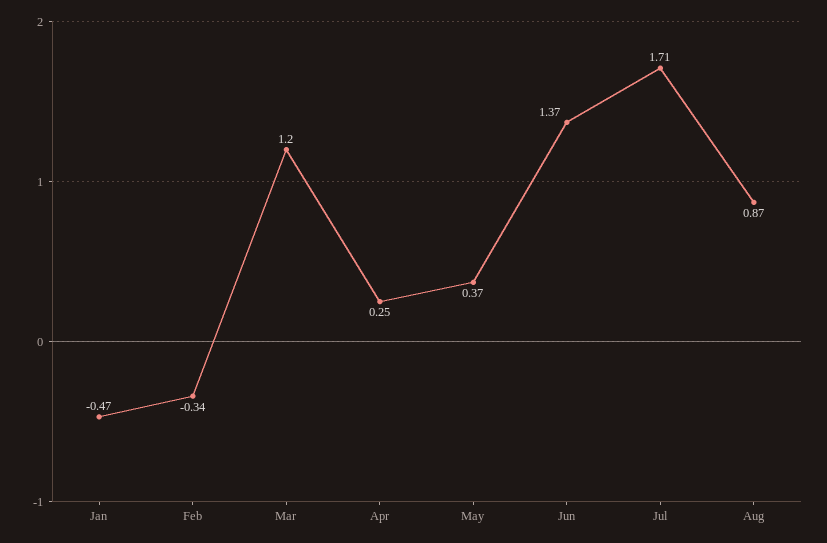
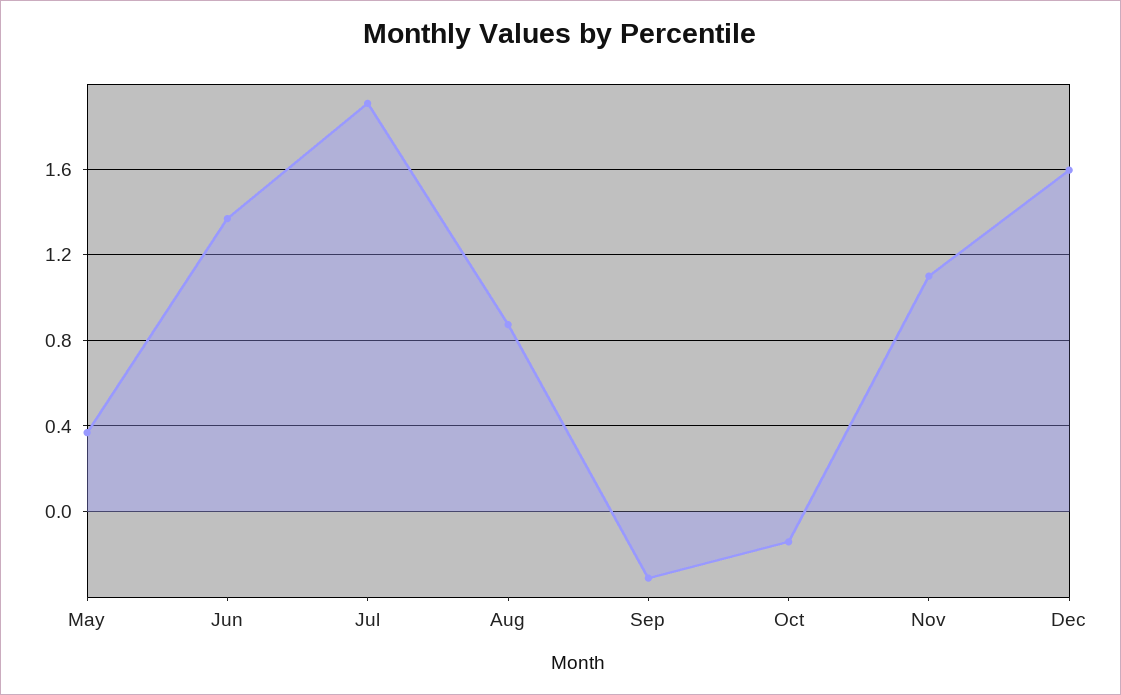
Jan: -0.47 -> none
Feb: -0.34 -> none
Mar: 1.2 -> none
Apr: 0.25 -> none
Jul: 1.71 -> 1.9
Sep: none -> -0.3
Oct: none -> -0.15
Nov: none -> 1.1
Dec: none -> 1.6

